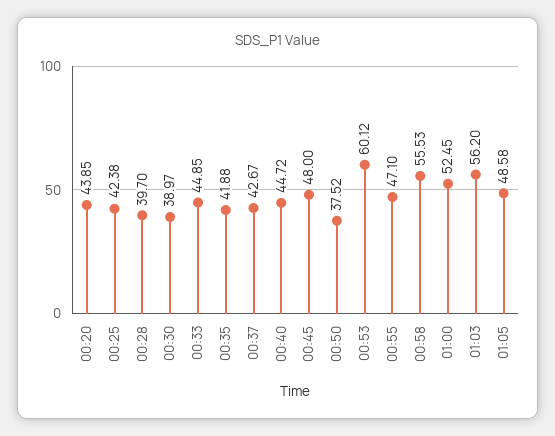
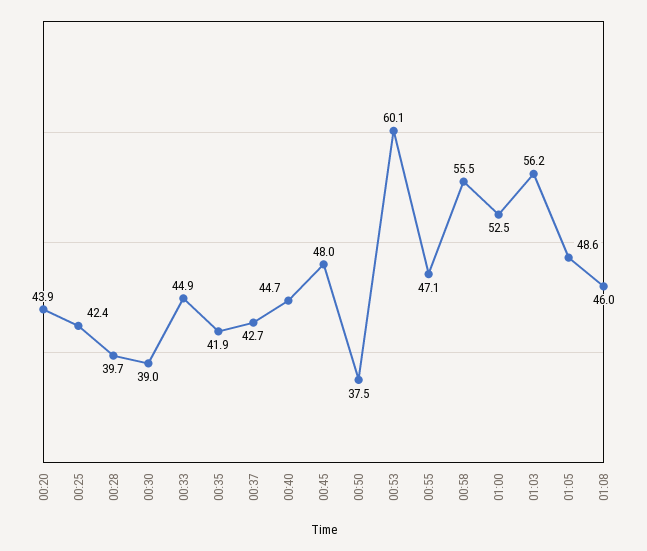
01:08: none -> 46

